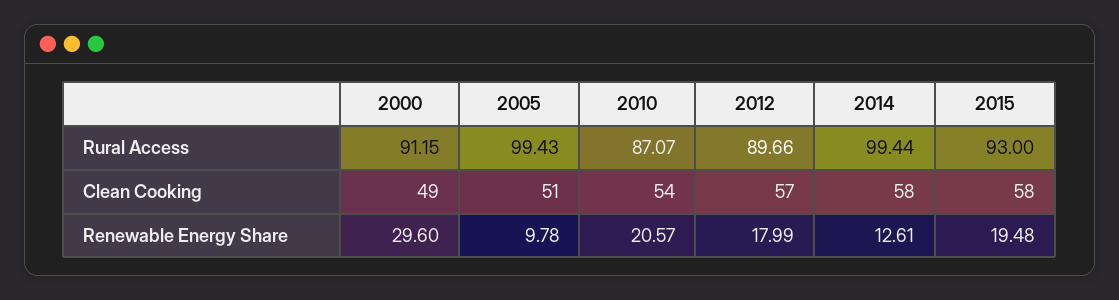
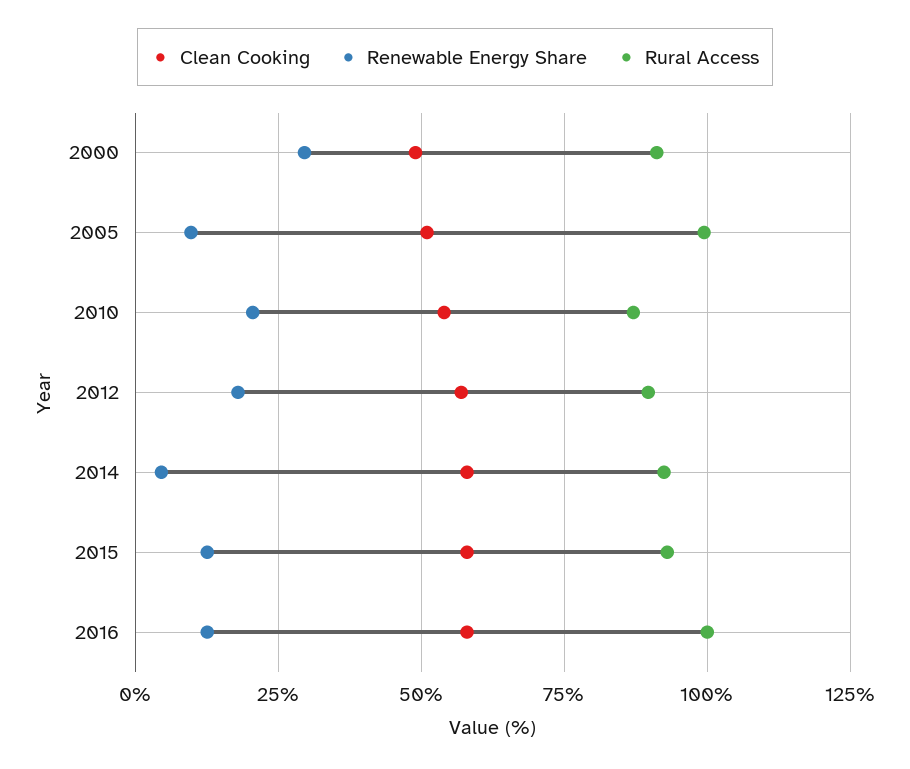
Rural Access, 2014: 99.44 -> 92.5
Renewable Energy Share, 2014: 12.61 -> 5
Renewable Energy Share, 2015: 19.48 -> 12.5
Clean Cooking, 2016: none -> 57.5
Renewable Energy Share, 2016: none -> 12.5
Rural Access, 2016: none -> 100

